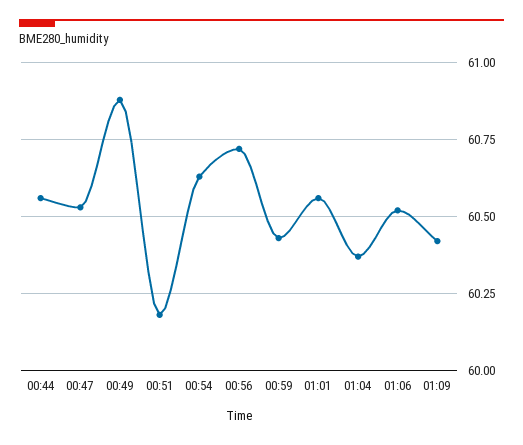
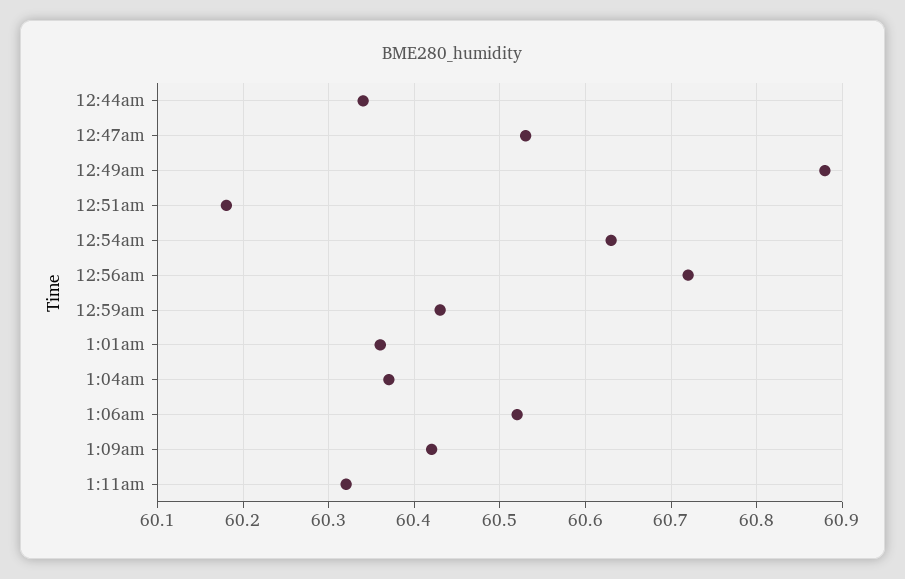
00:44: 60.55 -> 60.34
01:01: 60.55 -> 60.36
1:11am: none -> 60.32

